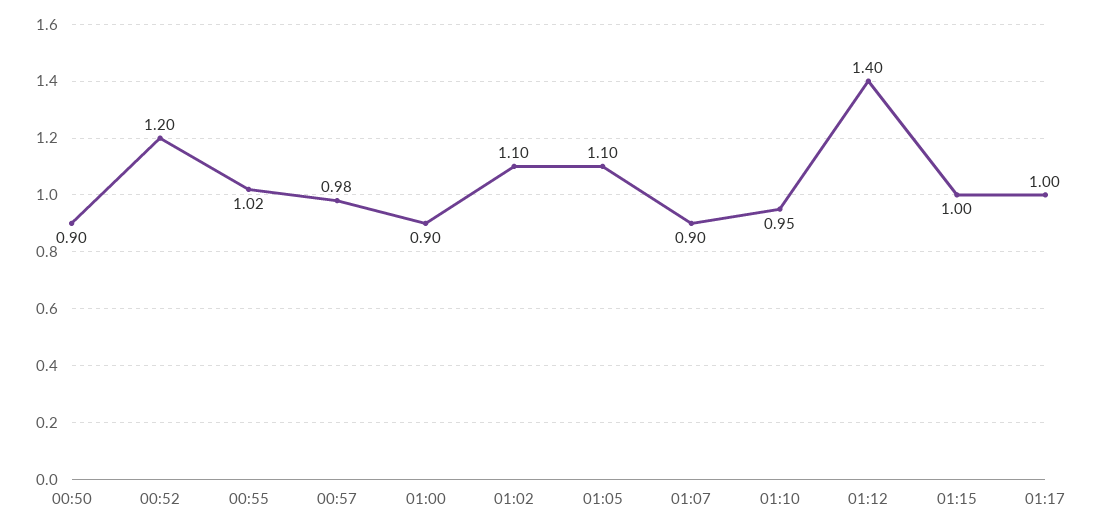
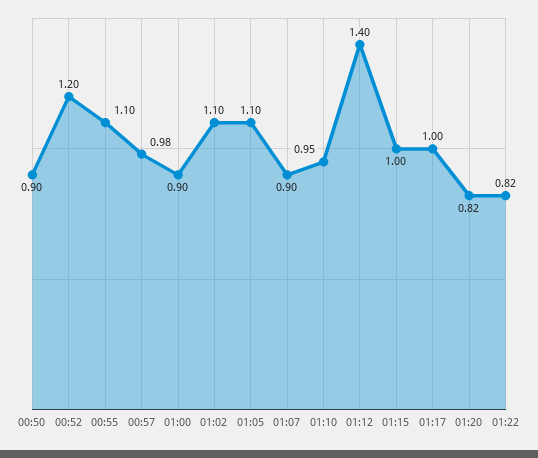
00:55: 1.02 -> 1.1
01:20: none -> 0.82
01:22: none -> 0.82

